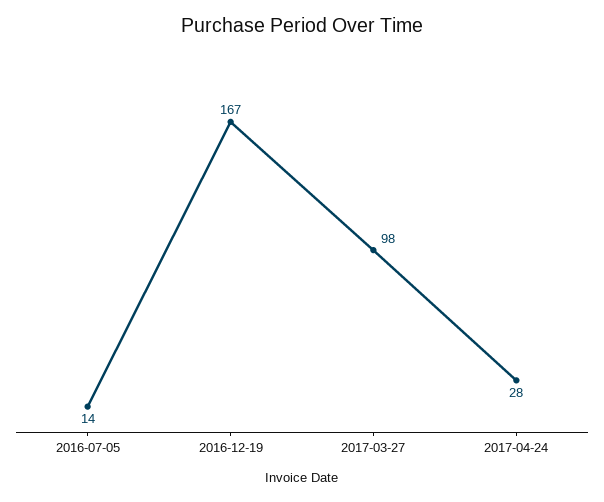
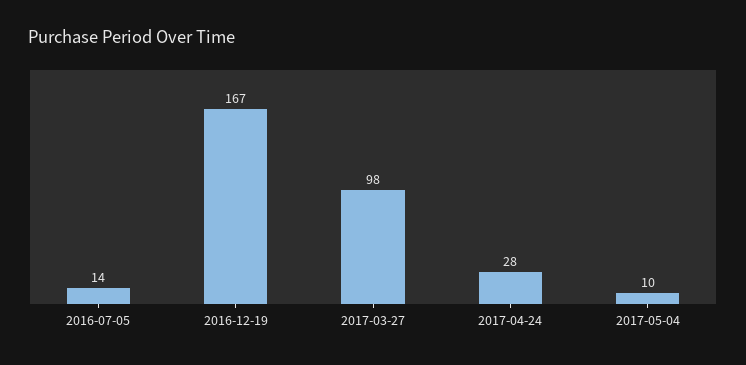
2017-05-04: none -> 10

